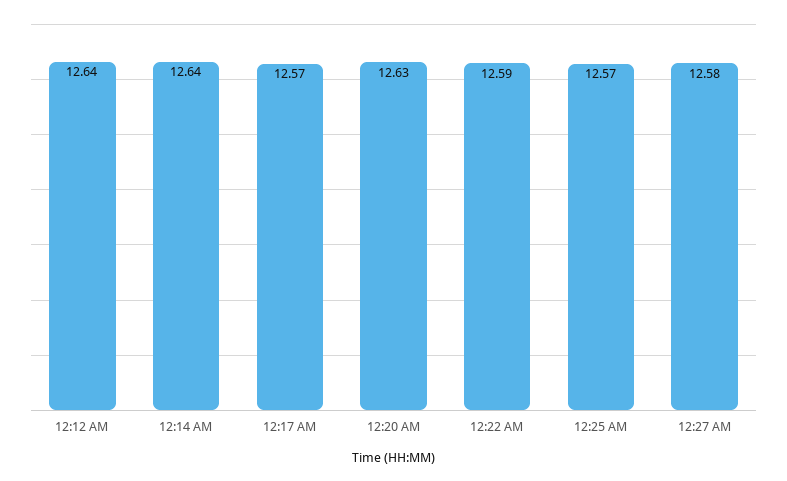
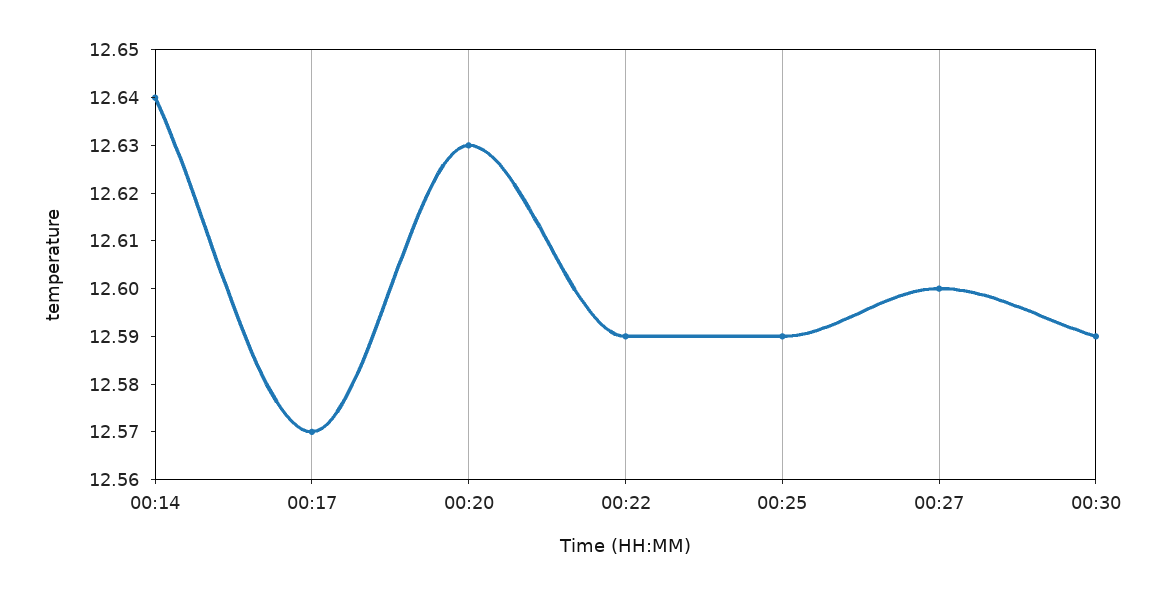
12:12 AM: 12.64 -> none
12:25 AM: 12.57 -> 12.59
12:27 AM: 12.58 -> 12.6
00:30: none -> 12.59

